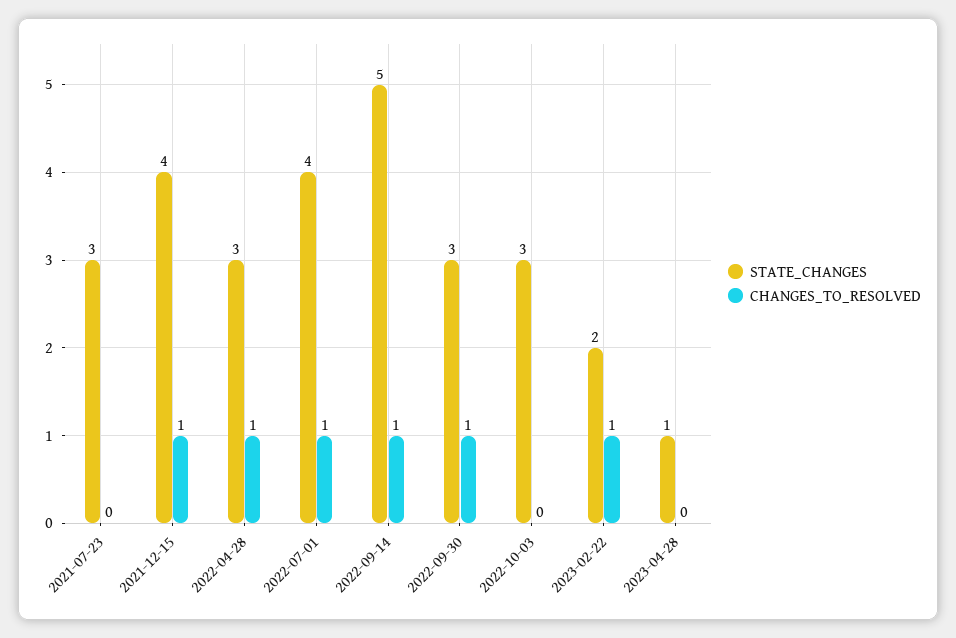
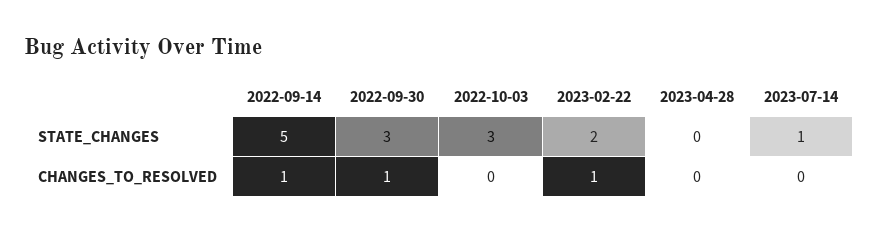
STATE_CHANGES, 2021-07-23: 3 -> none
CHANGES_TO_RESOLVED, 2021-07-23: 0 -> none
STATE_CHANGES, 2021-12-15: 4 -> none
CHANGES_TO_RESOLVED, 2021-12-15: 1 -> none
STATE_CHANGES, 2022-04-28: 3 -> none
CHANGES_TO_RESOLVED, 2022-04-28: 1 -> none
STATE_CHANGES, 2022-07-01: 4 -> none
CHANGES_TO_RESOLVED, 2022-07-01: 1 -> none
STATE_CHANGES, 2023-04-28: 1 -> 0
STATE_CHANGES, 2023-07-14: none -> 1
CHANGES_TO_RESOLVED, 2023-07-14: none -> 0

